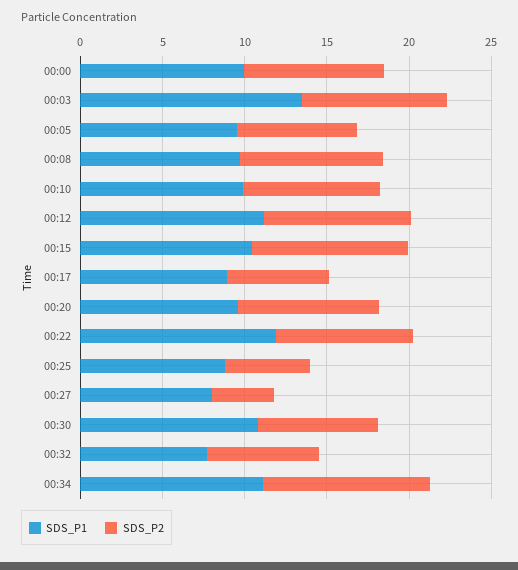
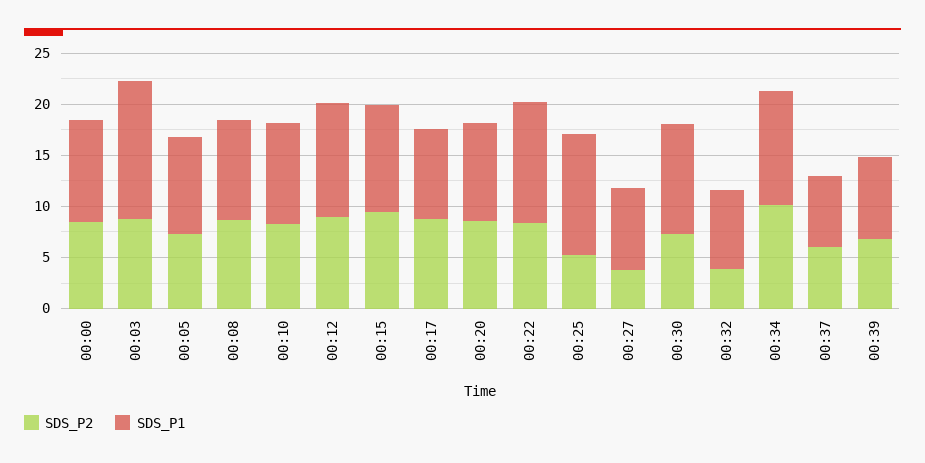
SDS_P2, 00:17: 6 -> 9
SDS_P1, 00:25: 9 -> 12
SDS_P2, 00:32: 7 -> 4
SDS_P2, 00:37: none -> 6
SDS_P1, 00:37: none -> 7
SDS_P2, 00:39: none -> 7
SDS_P1, 00:39: none -> 8

